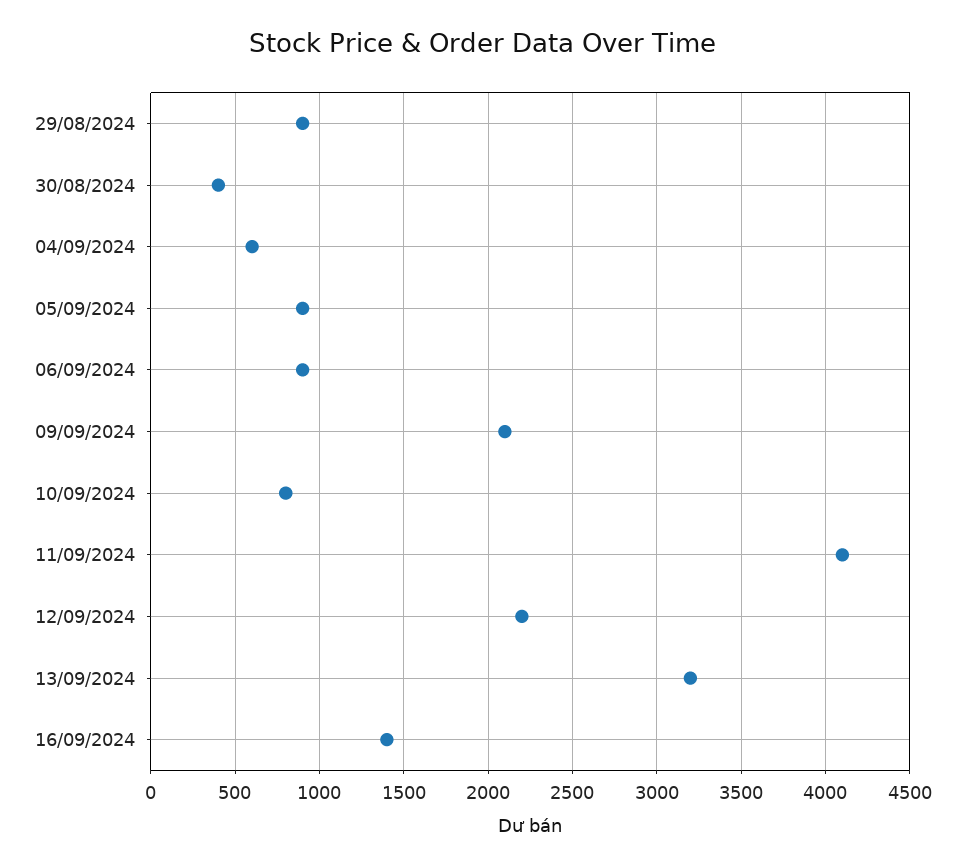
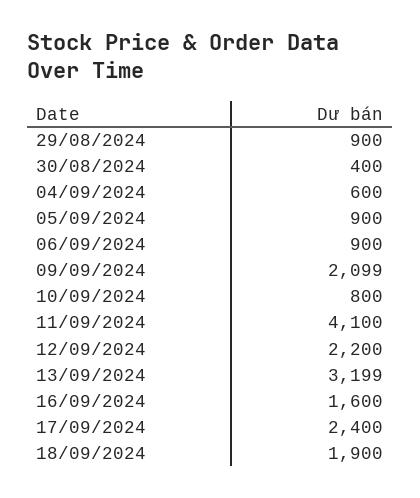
16/09/2024: 1400 -> 1600
17/09/2024: none -> 2400
18/09/2024: none -> 1900

